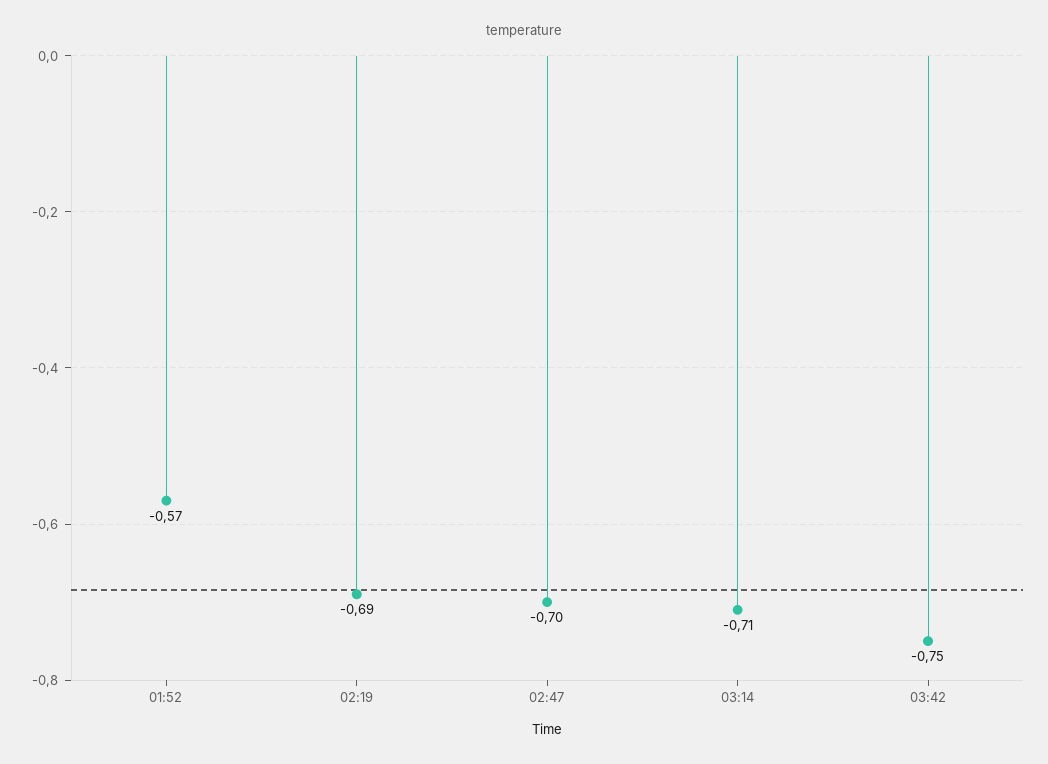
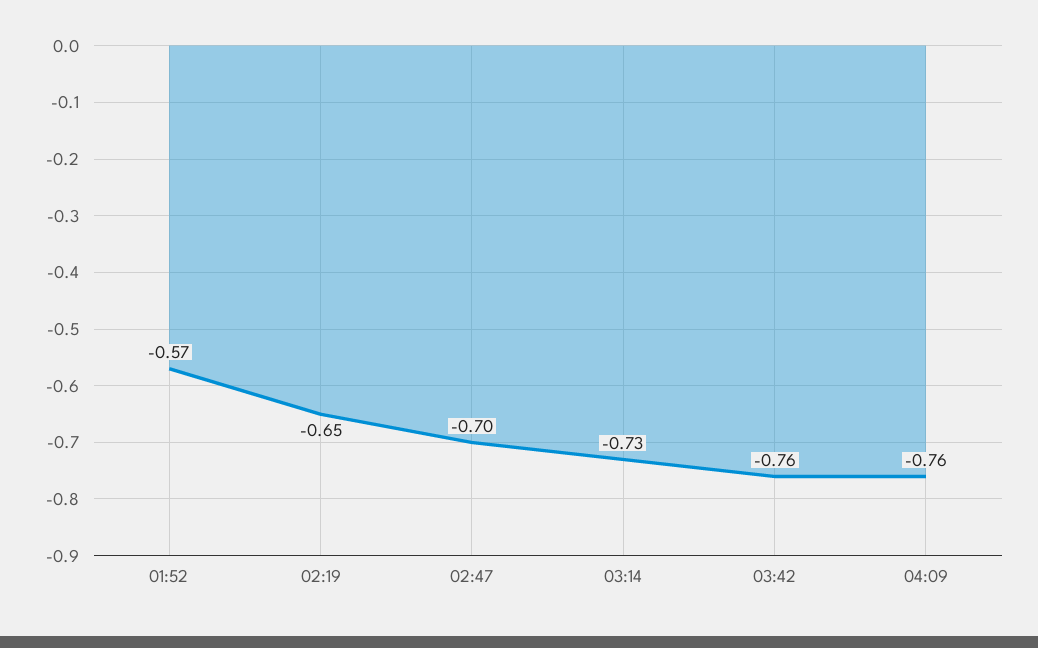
02:19: -0.69 -> -0.65
03:14: -0.71 -> -0.73
03:42: -0.75 -> -0.76
04:09: none -> -0.76

